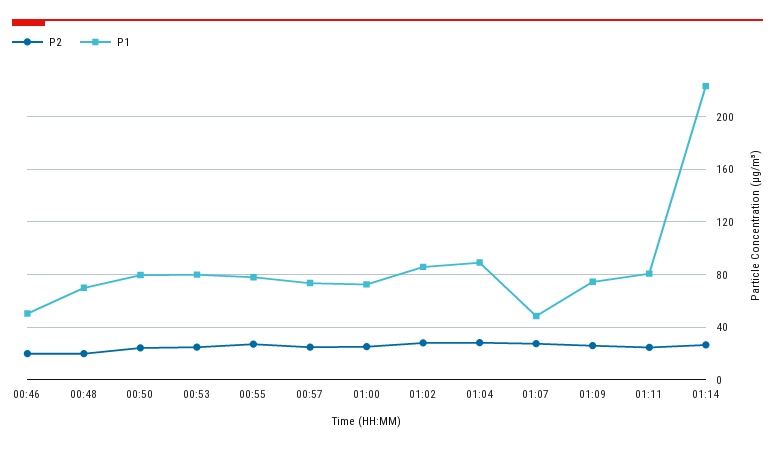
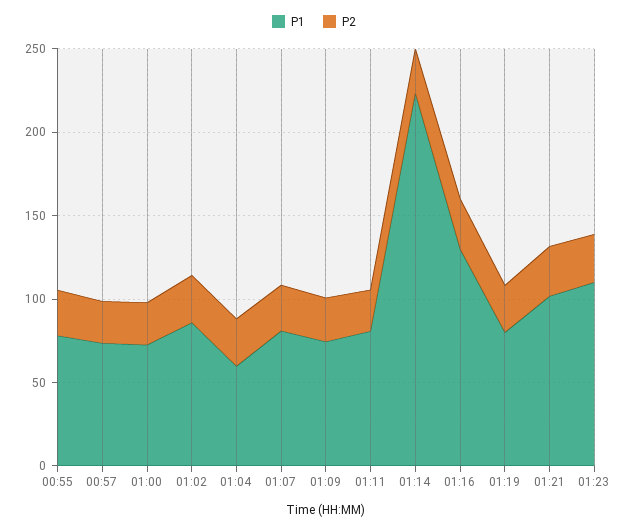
P2, 00:46: 20 -> none
P1, 00:46: 50 -> none
P2, 00:48: 20 -> none
P1, 00:48: 70 -> none
P2, 00:50: 25 -> none
P1, 00:50: 80 -> none
P2, 00:53: 25 -> none
P1, 00:53: 80 -> none
P1, 01:04: 90 -> 60
P1, 01:07: 50 -> 80
P1, 01:16: none -> 130
P2, 01:16: none -> 30
P1, 01:19: none -> 80
P2, 01:19: none -> 30
P1, 01:21: none -> 100
P2, 01:21: none -> 30
P1, 01:23: none -> 110
P2, 01:23: none -> 30

